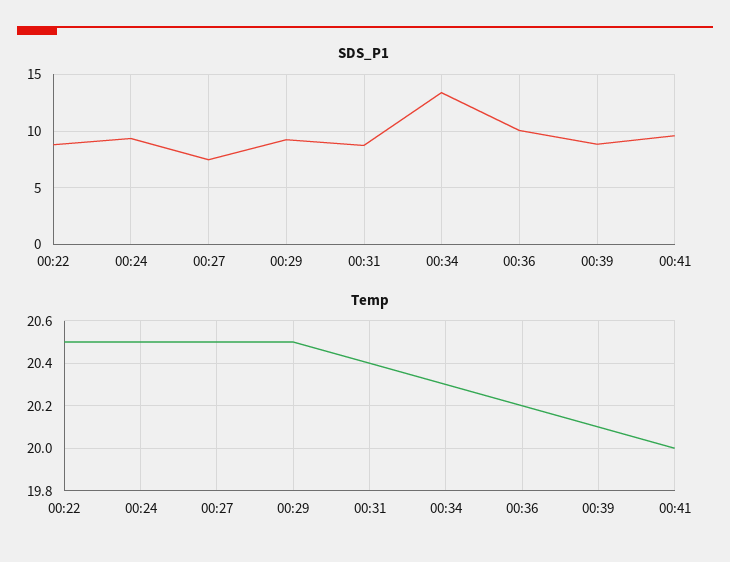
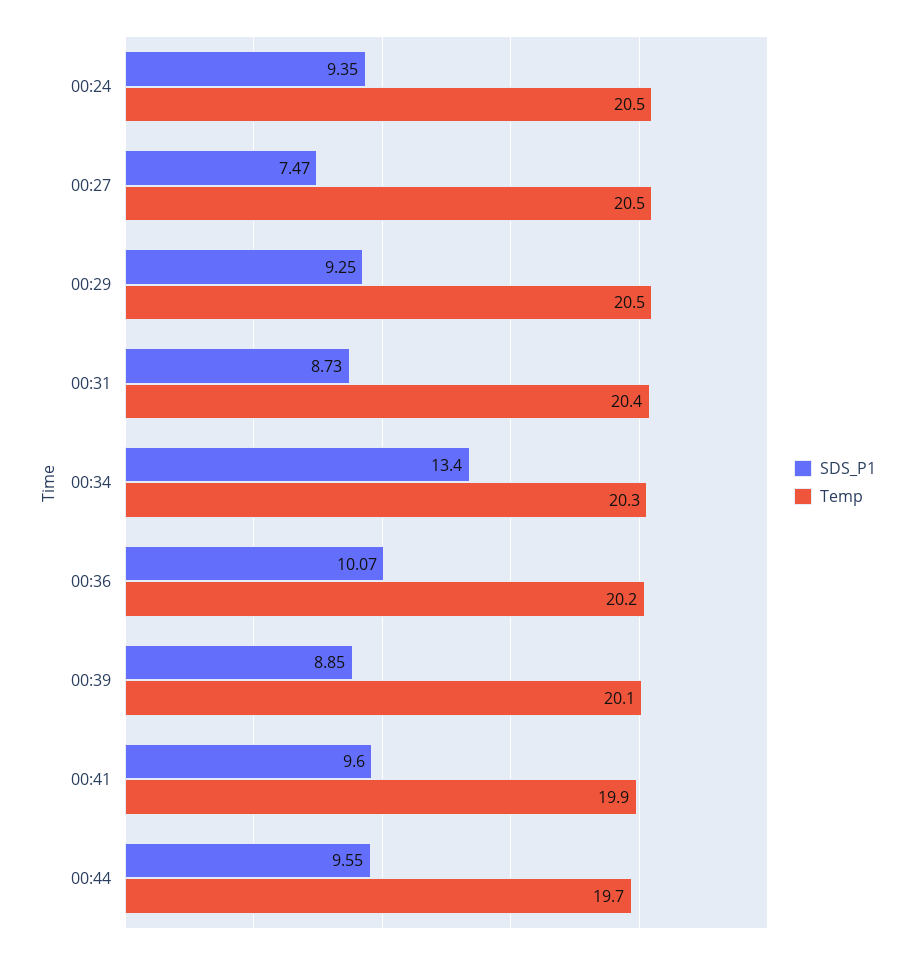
SDS_P1, 00:22: 9 -> none
Temp, 00:22: 20.5 -> none
Temp, 00:41: 20 -> 19.9
SDS_P1, 00:44: none -> 9.55
Temp, 00:44: none -> 19.7

